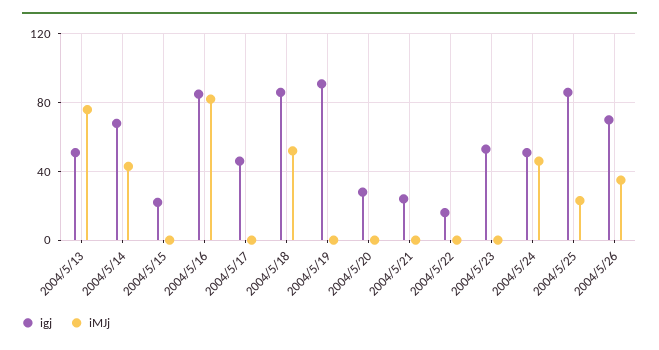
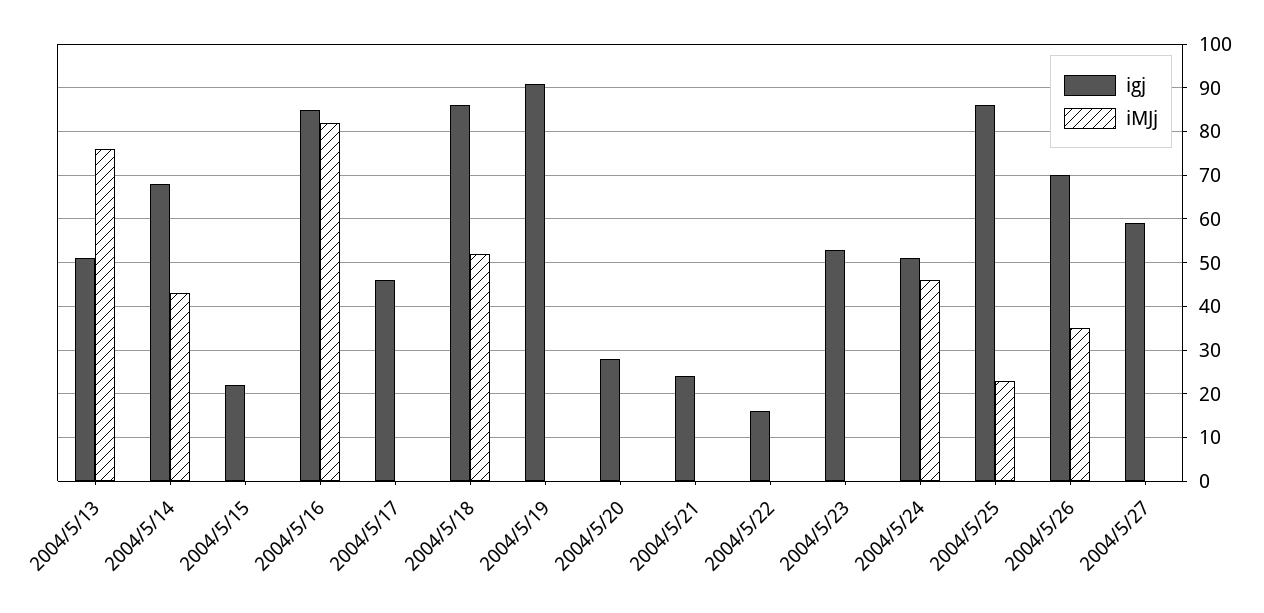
igj, 2004/5/27: none -> 60
iMJj, 2004/5/27: none -> 0

